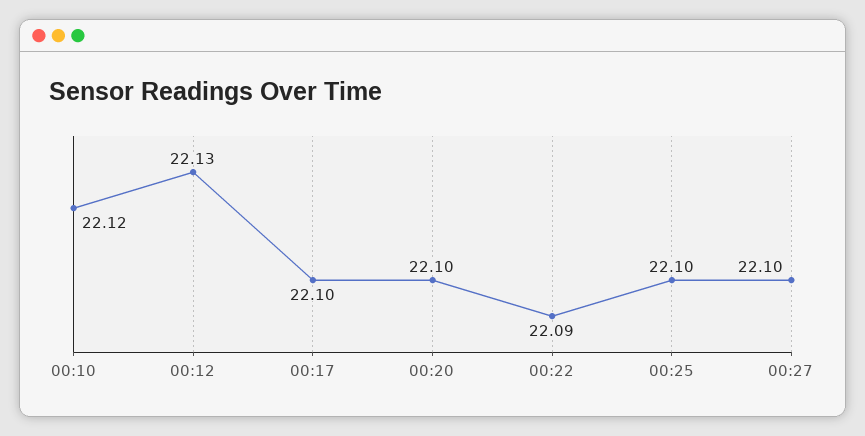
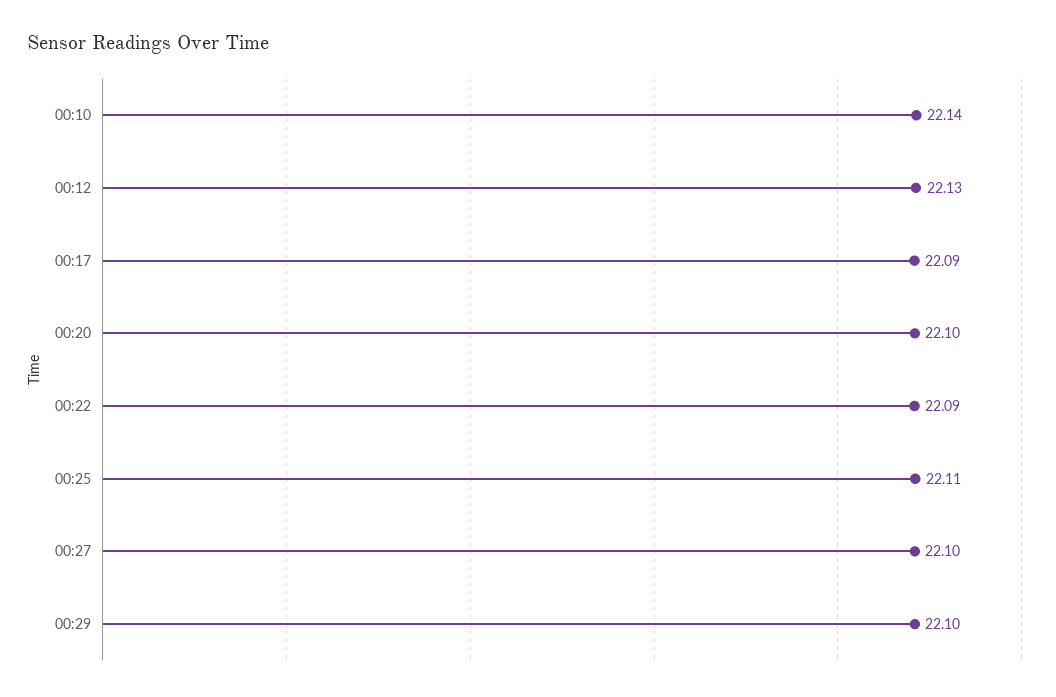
00:10: 22.12 -> 22.14
00:17: 22.1 -> 22.09
00:25: 22.1 -> 22.11
00:29: none -> 22.1

